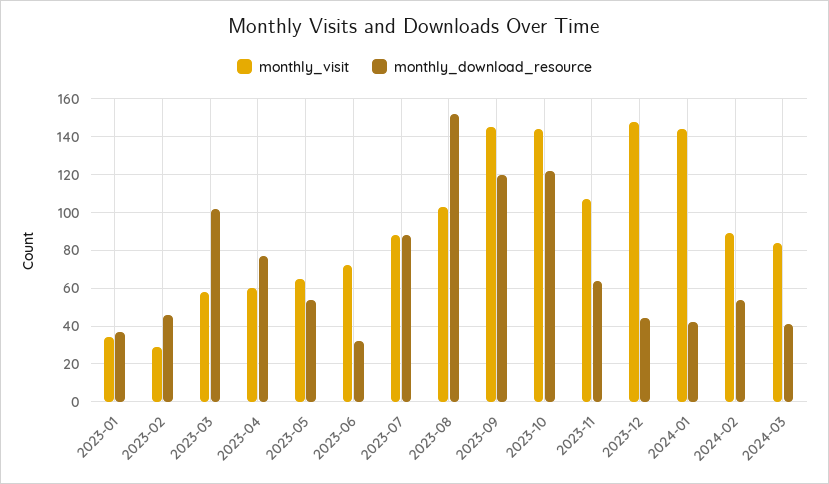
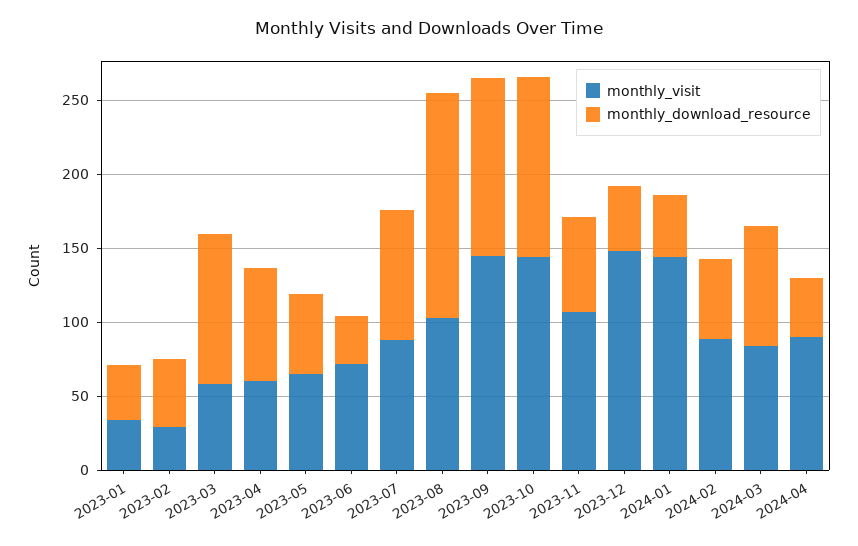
monthly_download_resource, 2024-03: 40 -> 80
monthly_visit, 2024-04: none -> 90
monthly_download_resource, 2024-04: none -> 40

